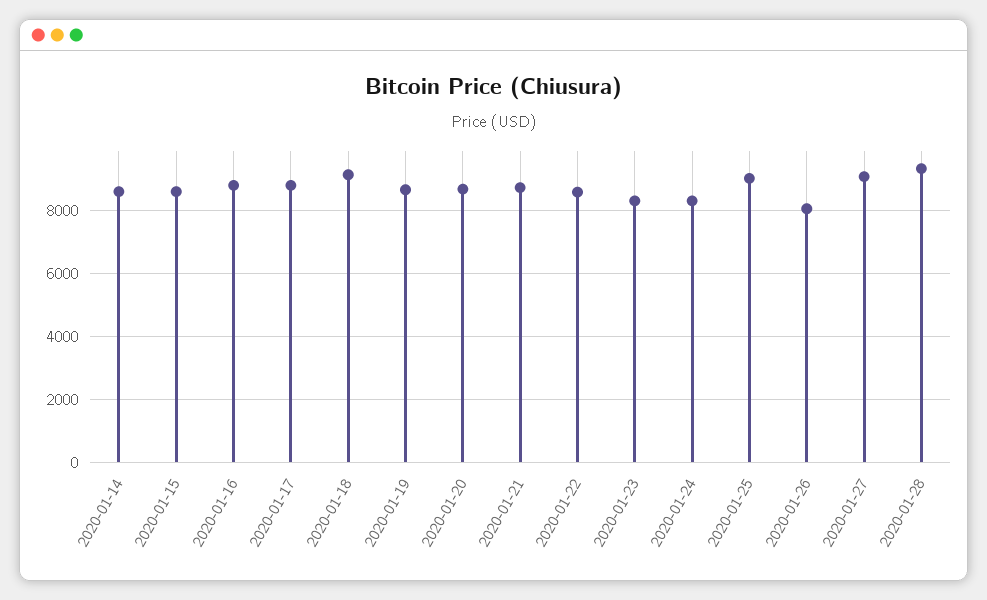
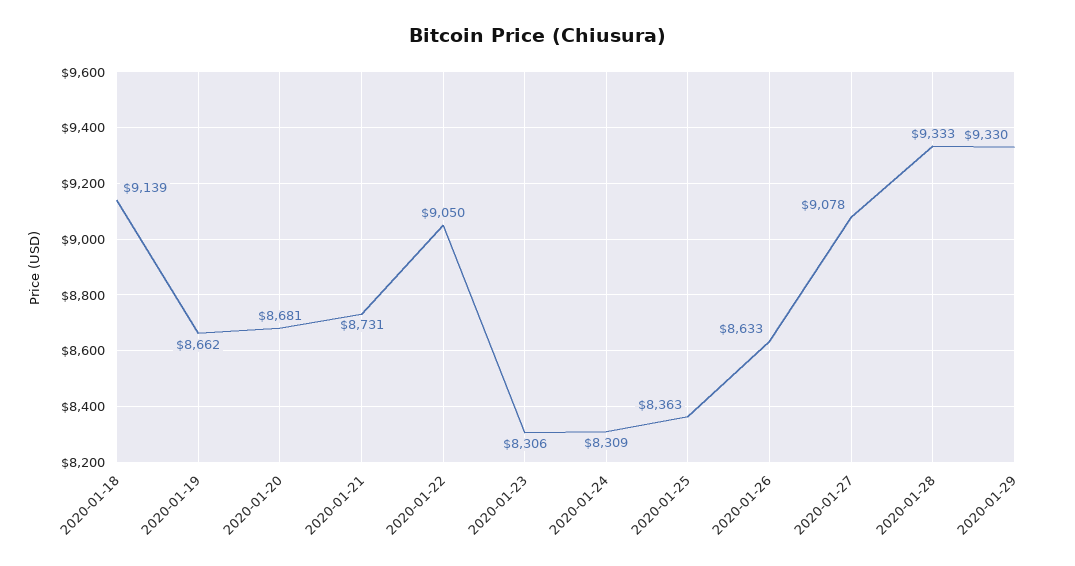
2020-01-14: 8600 -> none
2020-01-15: 8600 -> none
2020-01-16: 8800 -> none
2020-01-17: 8800 -> none
2020-01-22: 8600 -> 9050
2020-01-25: 9000 -> 8363
2020-01-26: 8000 -> 8633
2020-01-29: none -> 9330

